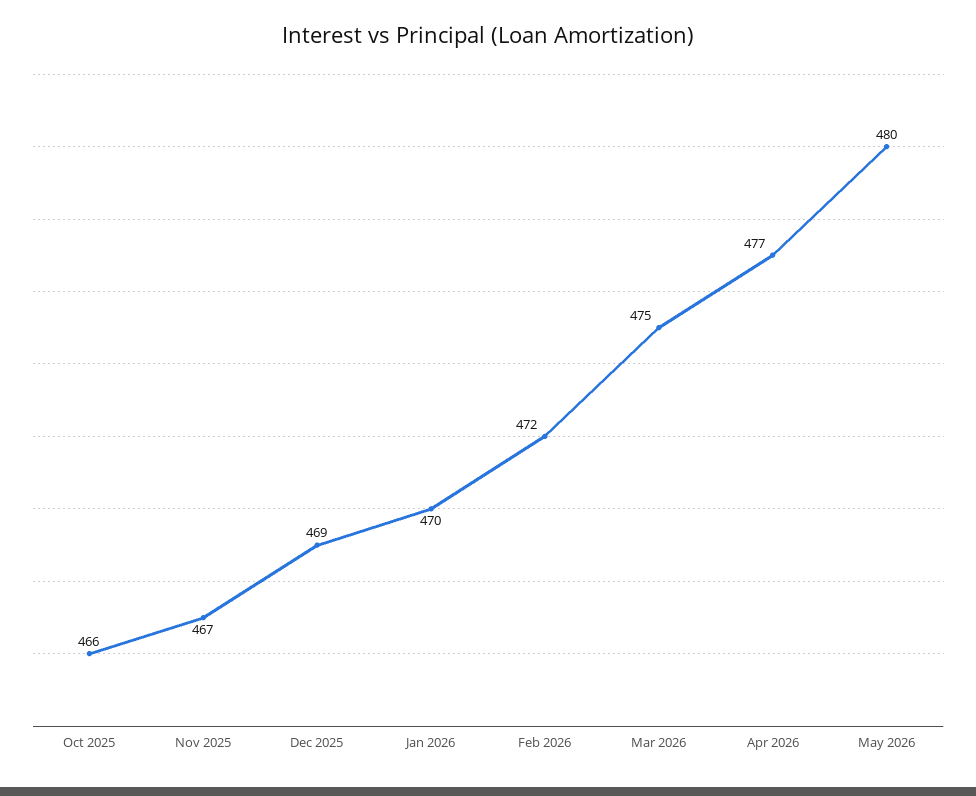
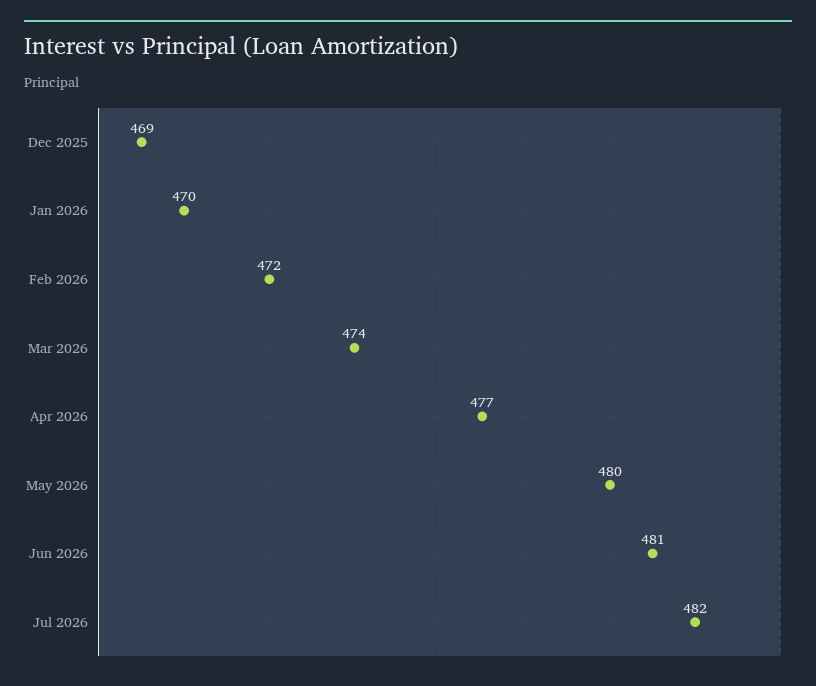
Oct 2025: 466 -> none
Nov 2025: 467 -> none
Mar 2026: 475 -> 474
Jun 2026: none -> 481
Jul 2026: none -> 482

